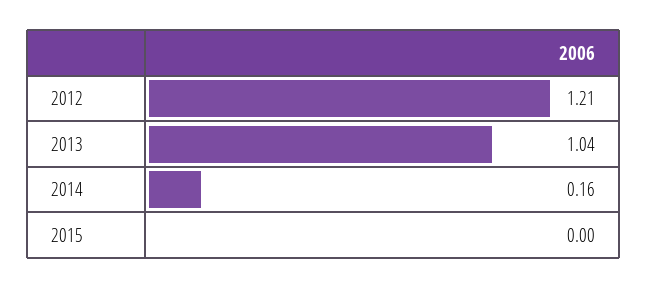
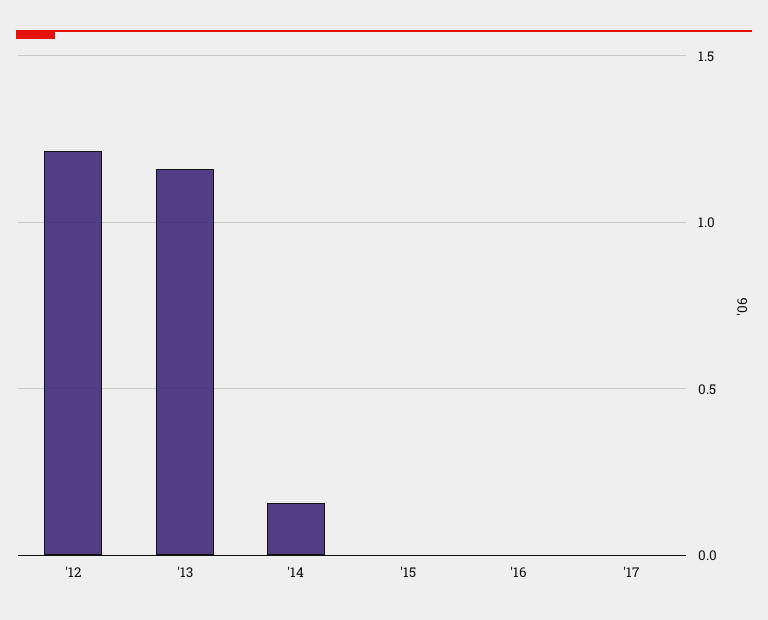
2013: 1.04 -> 1.15
'16: none -> 0
'17: none -> 0

